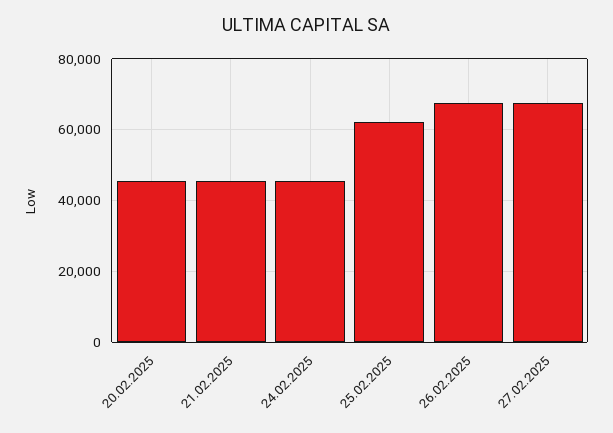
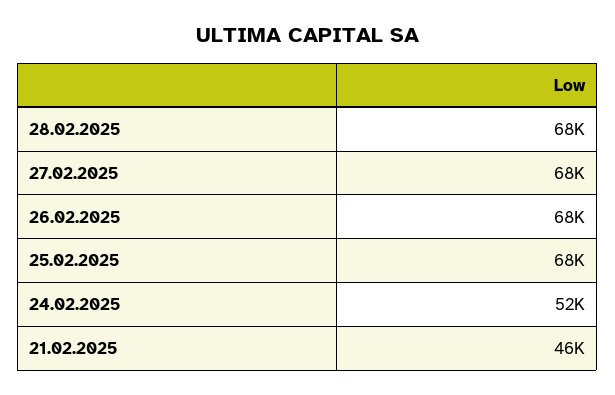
20.02.2025: 46000 -> none
24.02.2025: 46000 -> 52000
25.02.2025: 62000 -> 68000
28.02.2025: none -> 68000

